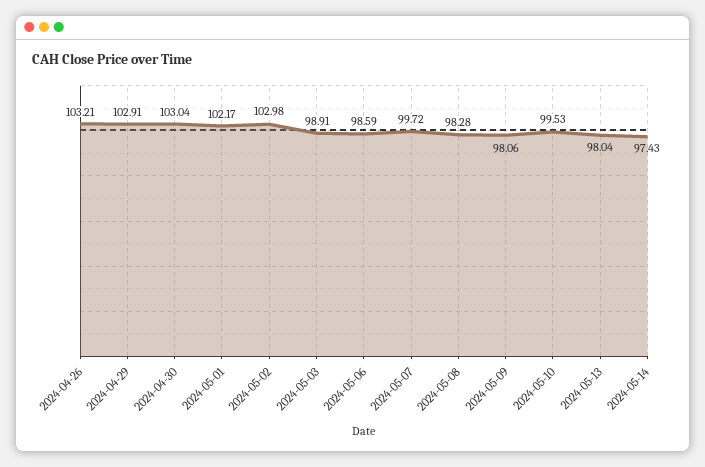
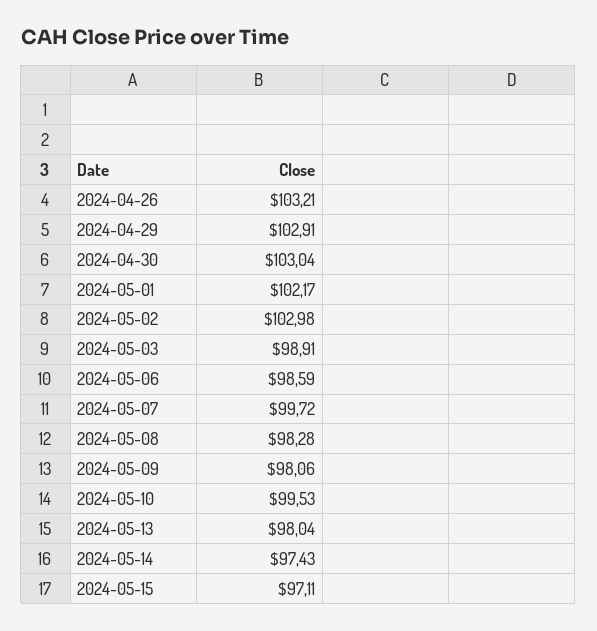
2024-05-15: none -> 97.11

